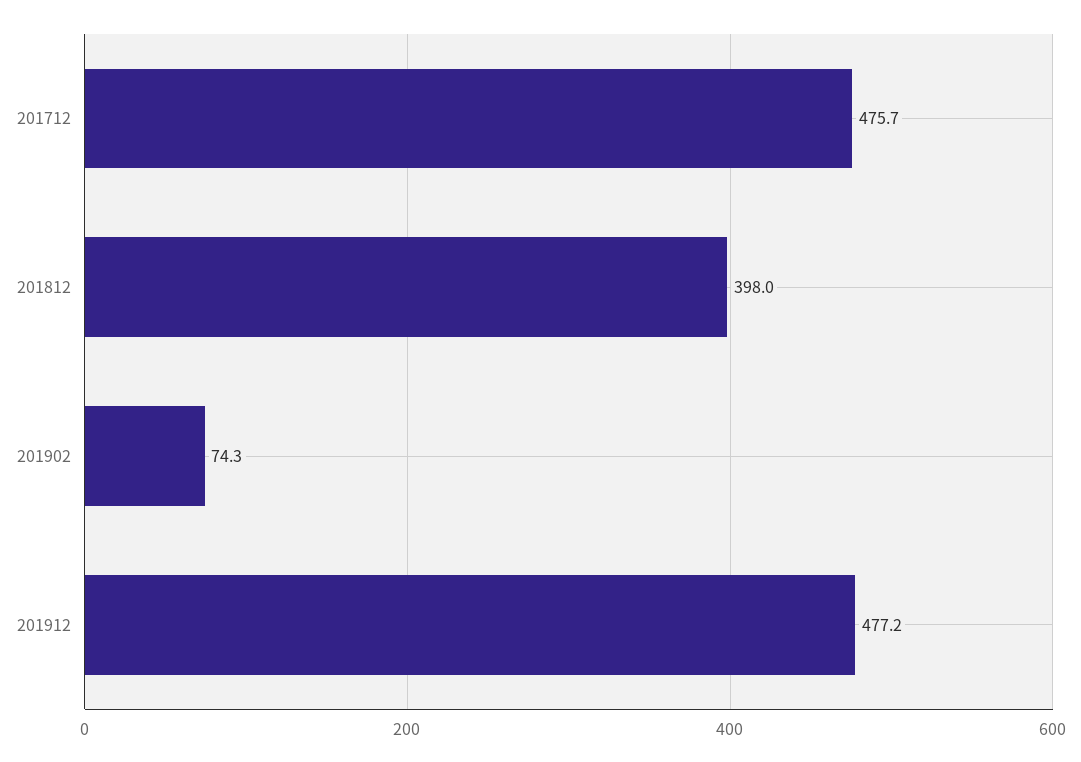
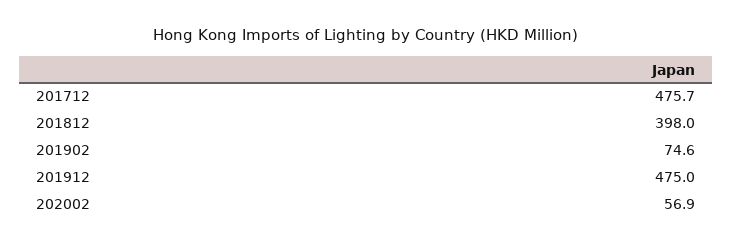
201902: 74.3 -> 74.6
201912: 477.2 -> 475
202002: none -> 56.9

